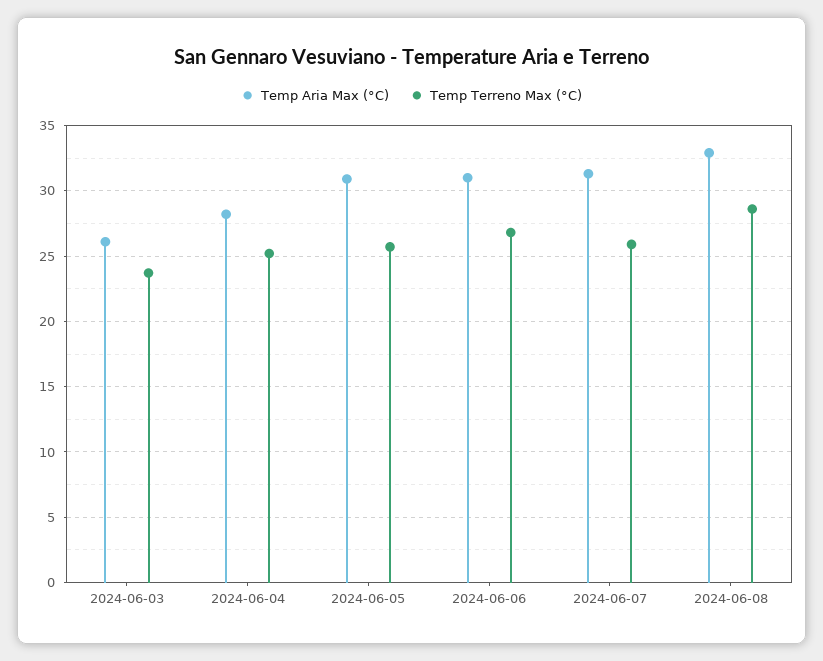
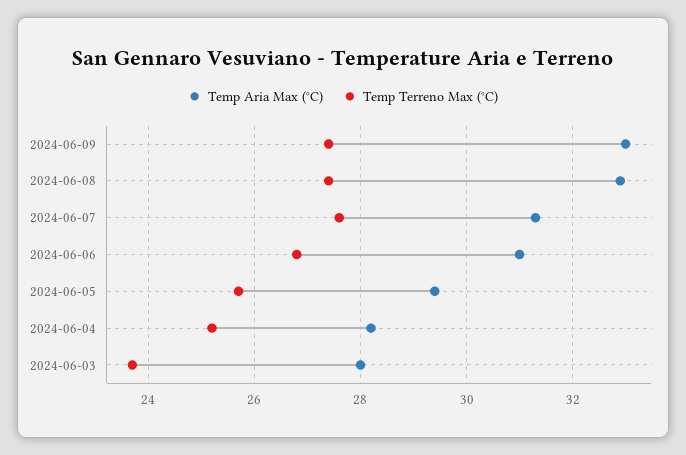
Temp Aria Max (°C), 2024-06-03: 26 -> 28
Temp Aria Max (°C), 2024-06-05: 31 -> 29.5
Temp Terreno Max (°C), 2024-06-07: 26 -> 27.5
Temp Terreno Max (°C), 2024-06-08: 28.5 -> 27.5
Temp Aria Max (°C), 2024-06-09: none -> 33
Temp Terreno Max (°C), 2024-06-09: none -> 27.5

